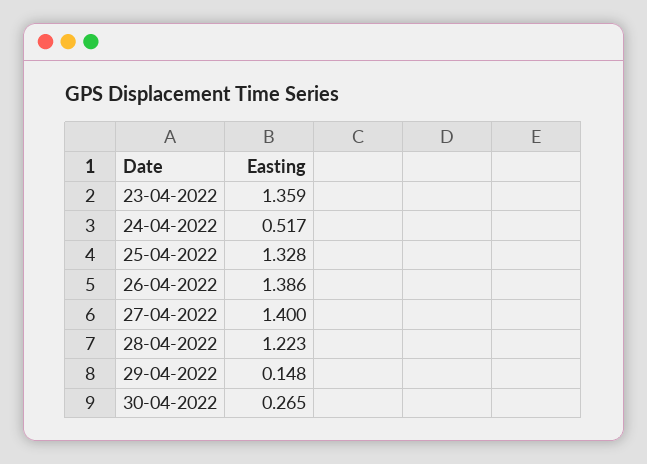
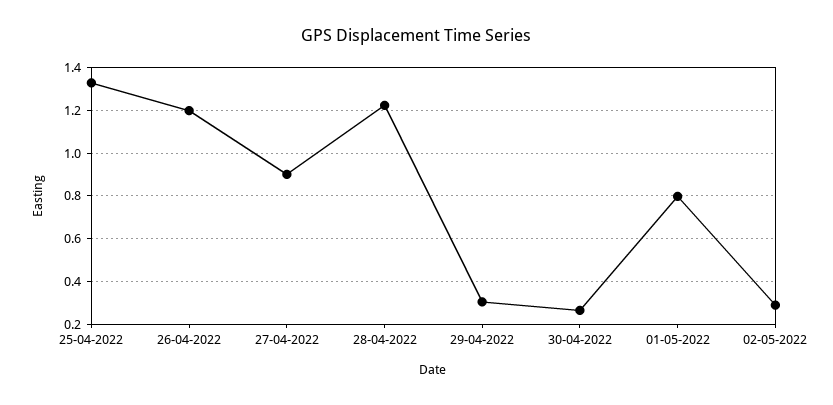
23-04-2022: 1.359 -> none
24-04-2022: 0.517 -> none
26-04-2022: 1.386 -> 1.2
27-04-2022: 1.4 -> 0.9
29-04-2022: 0.148 -> 0.3
01-05-2022: none -> 0.8
02-05-2022: none -> 0.3

